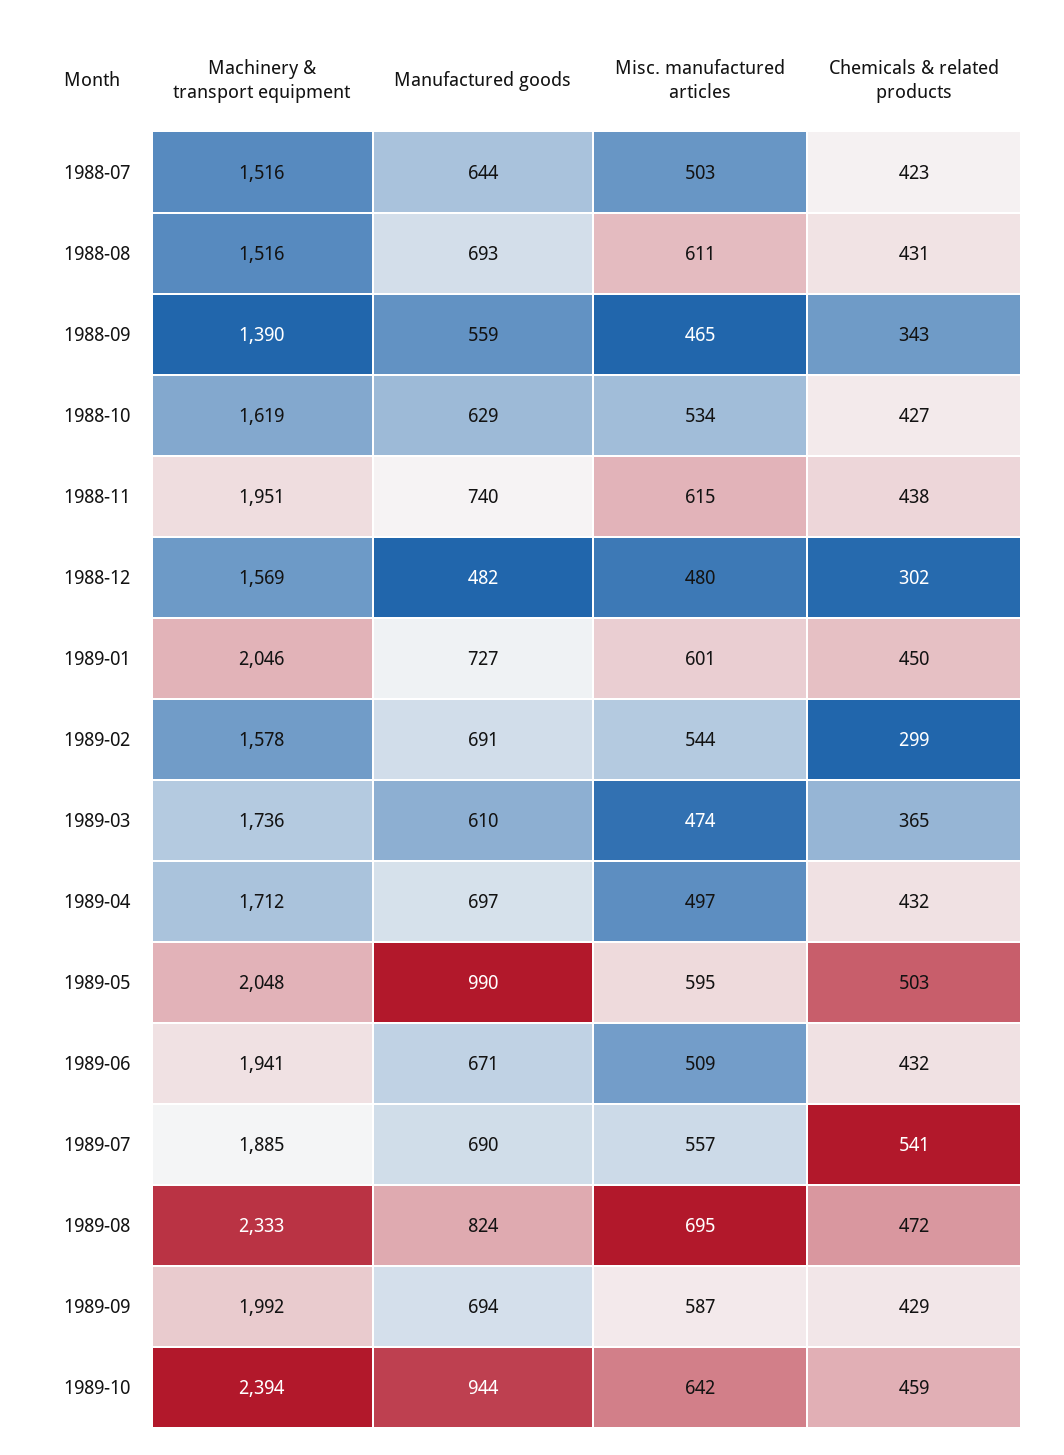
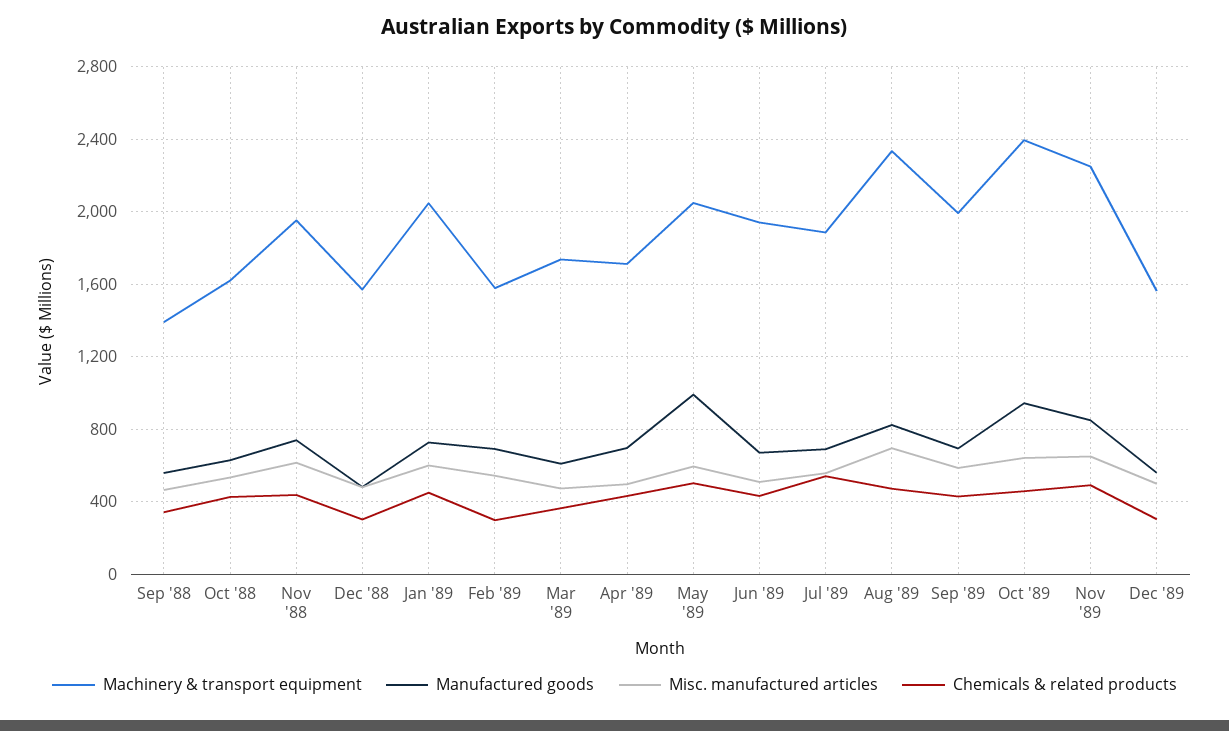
Machinery & transport equipment, 1988-07: 1516 -> none
Manufactured goods, 1988-07: 644 -> none
Misc. manufactured articles, 1988-07: 503 -> none
Chemicals & related products, 1988-07: 423 -> none
Machinery & transport equipment, 1988-08: 1516 -> none
Manufactured goods, 1988-08: 693 -> none
Misc. manufactured articles, 1988-08: 611 -> none
Chemicals & related products, 1988-08: 431 -> none
Machinery & transport equipment, Nov '89: none -> 2250
Manufactured goods, Nov '89: none -> 850
Misc. manufactured articles, Nov '89: none -> 650
Chemicals & related products, Nov '89: none -> 500
Machinery & transport equipment, Dec '89: none -> 1550
Manufactured goods, Dec '89: none -> 550
Misc. manufactured articles, Dec '89: none -> 500
Chemicals & related products, Dec '89: none -> 300

